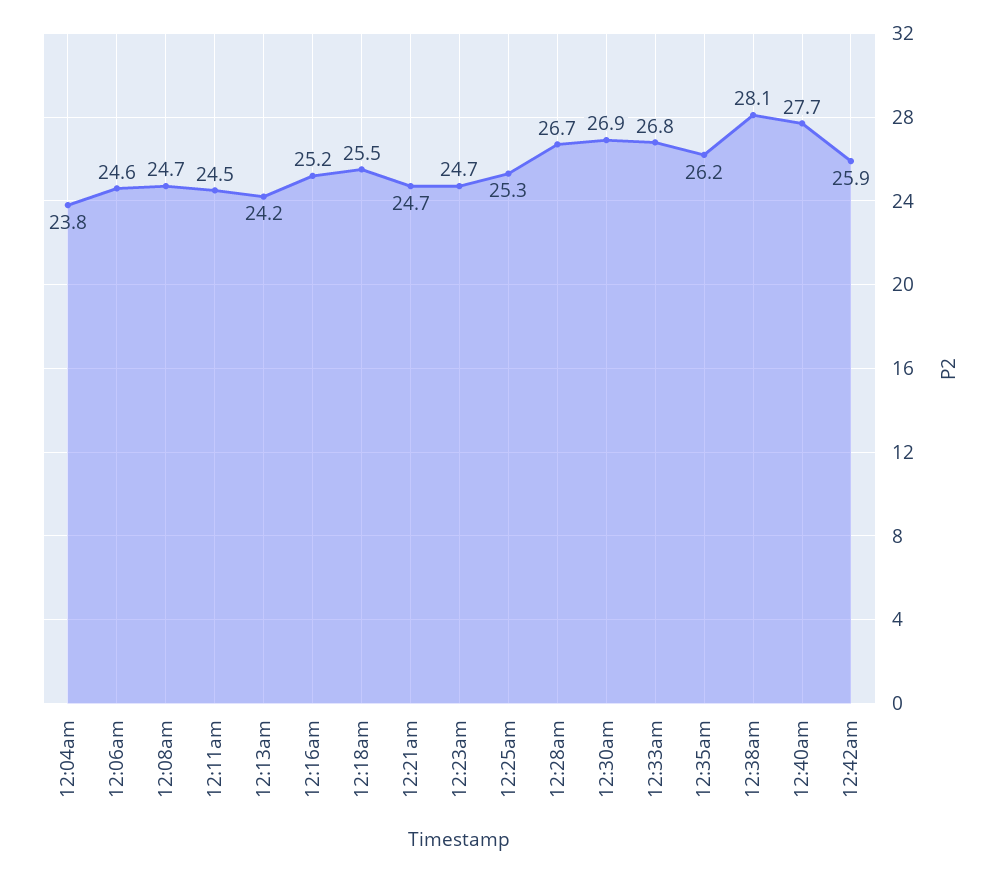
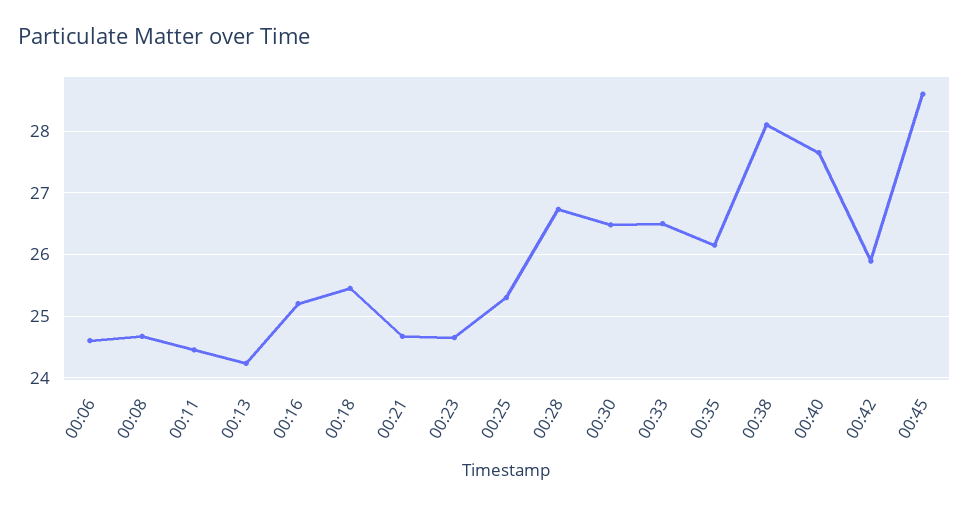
12:04am: 23.8 -> none
12:30am: 26.9 -> 26.5
12:33am: 26.8 -> 26.5
00:45: none -> 28.6

